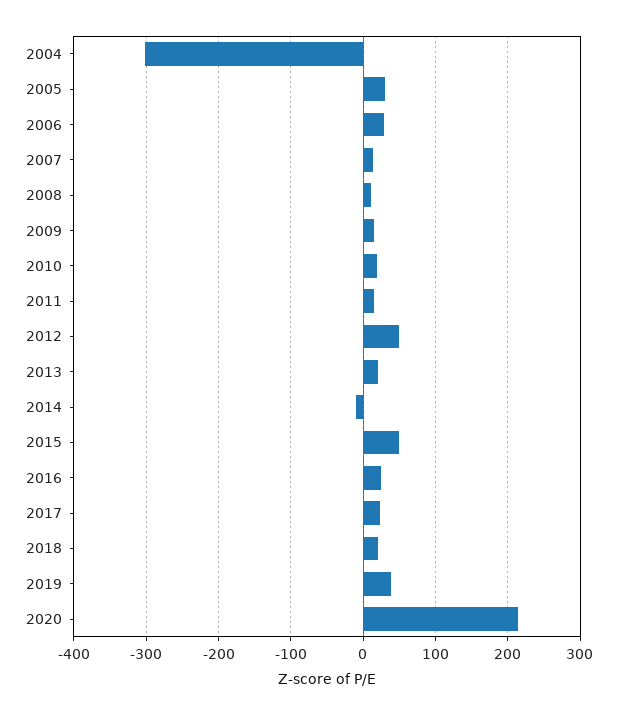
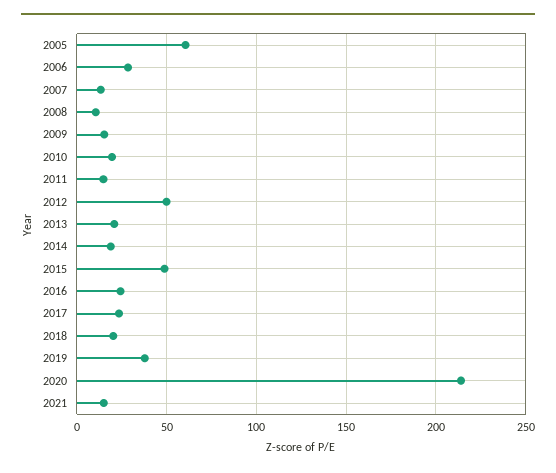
2004: -300 -> none
2005: 30 -> 60
2014: -10 -> 20
2021: none -> 15

